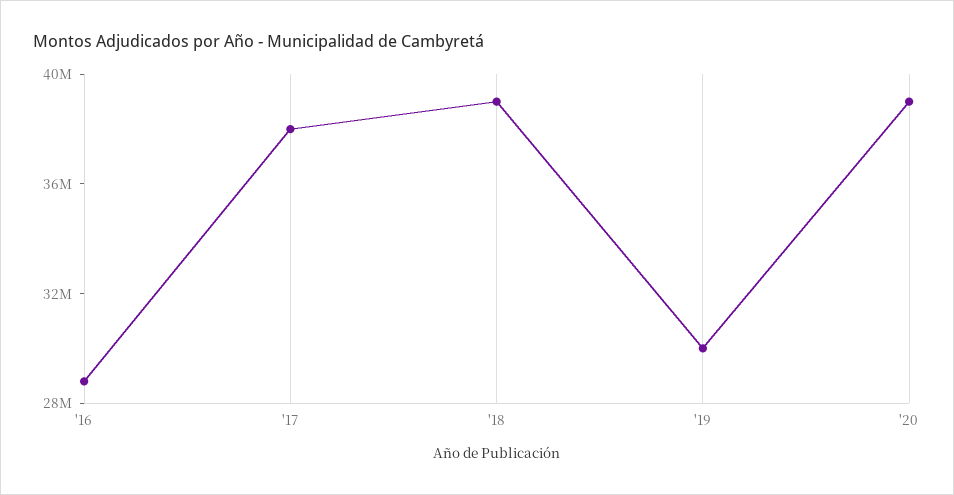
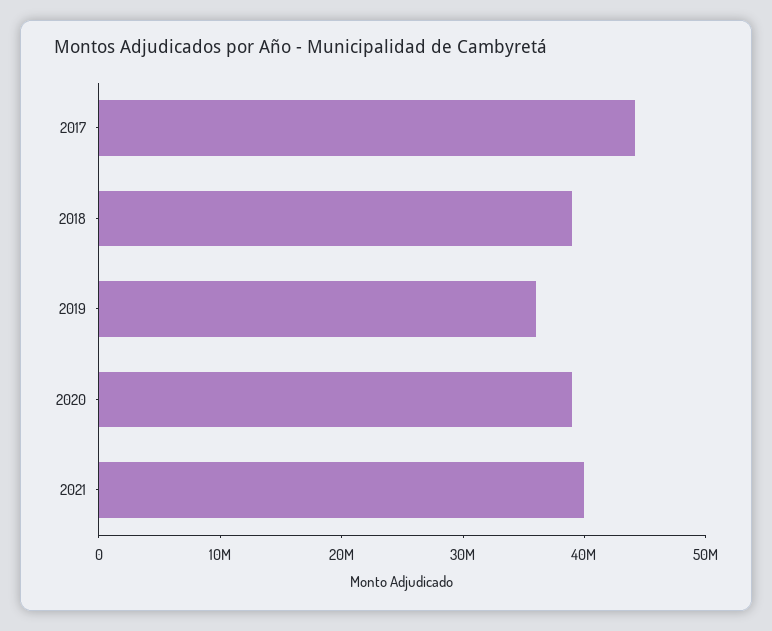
'16: 29000000 -> none
'17: 38000000 -> 44000000
'19: 30000000 -> 36000000
2021: none -> 40000000

